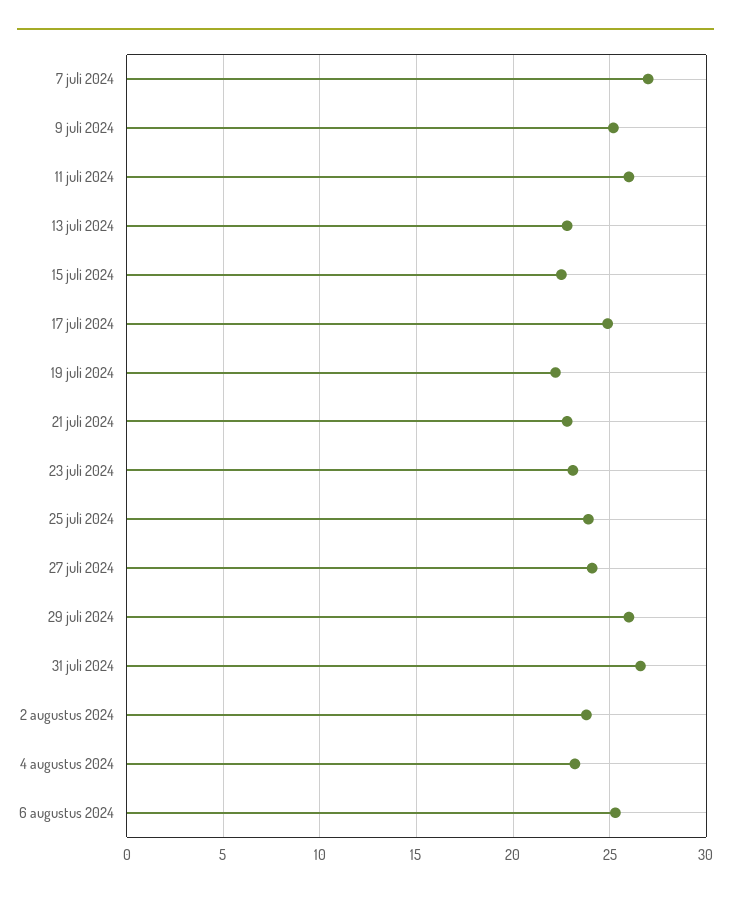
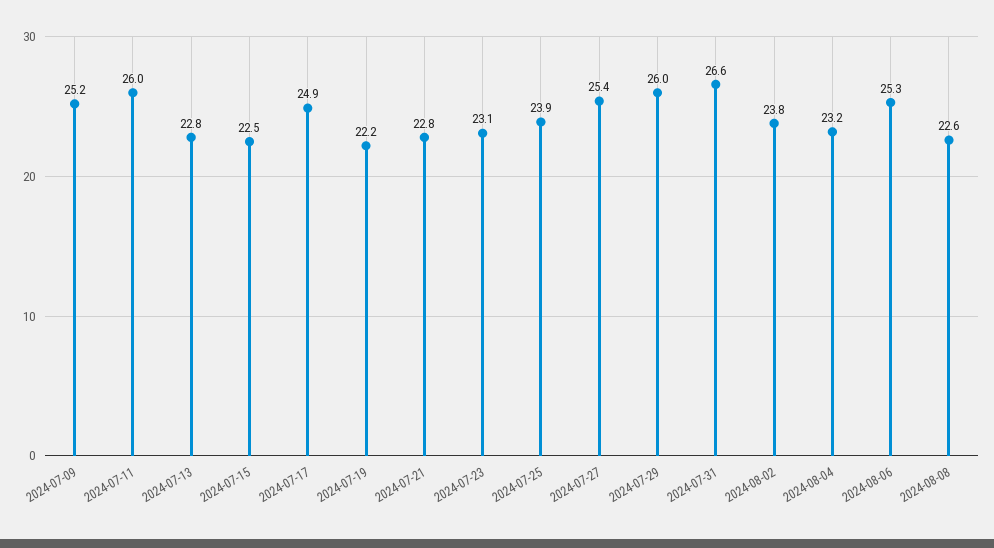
7 juli 2024: 27 -> none
27 juli 2024: 24 -> 25.4
2024-08-08: none -> 22.6

